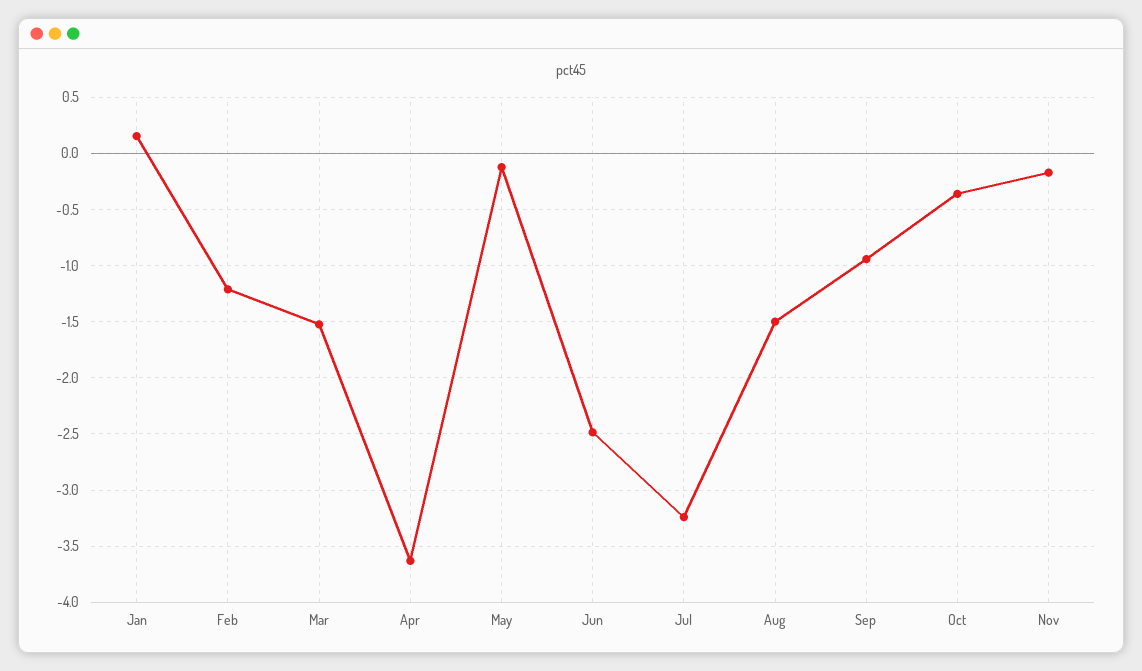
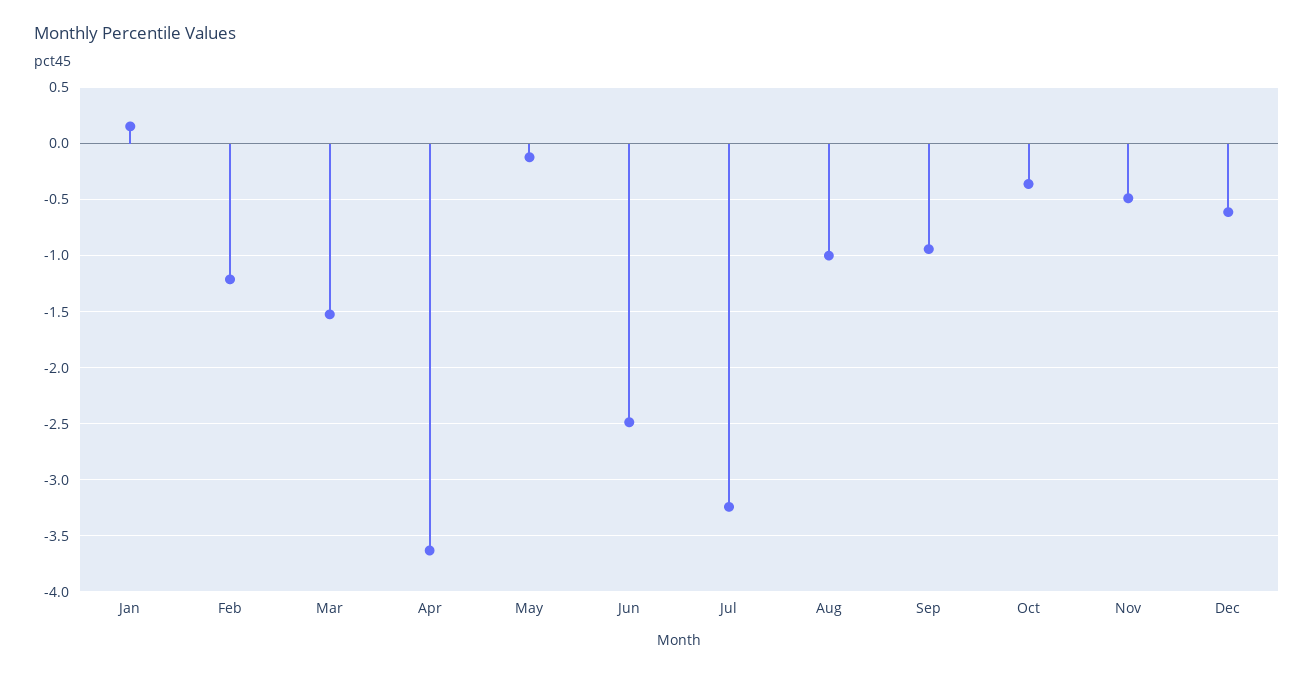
Aug: -1.5 -> -1
Nov: -0.2 -> -0.5
Dec: none -> -0.6

